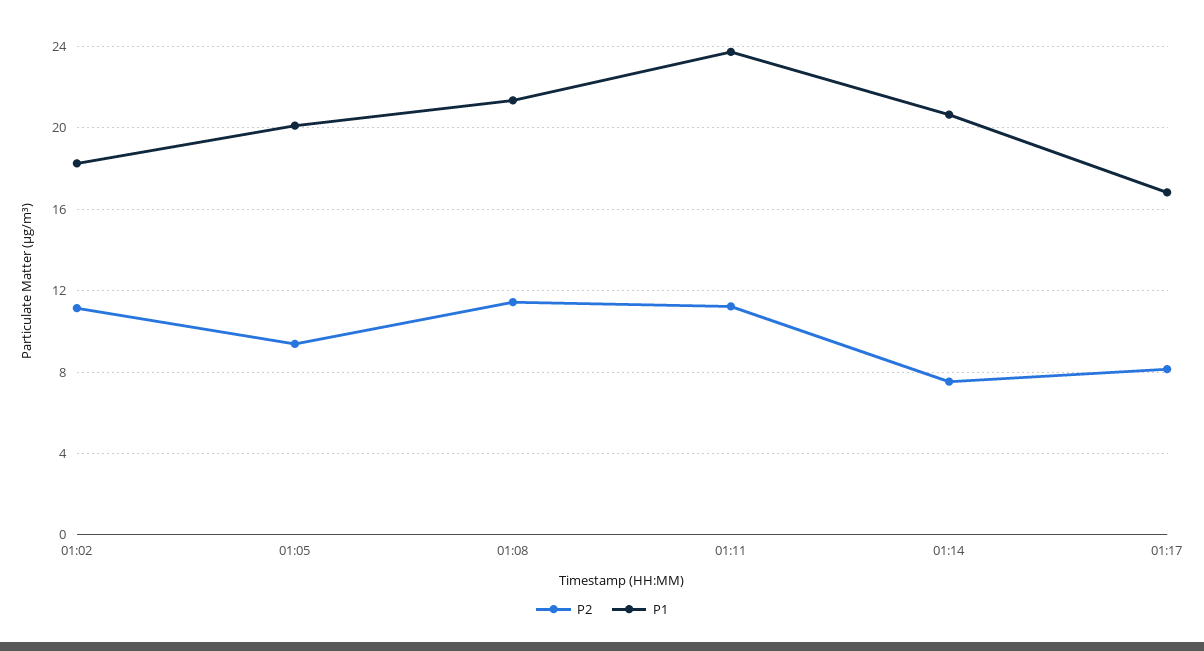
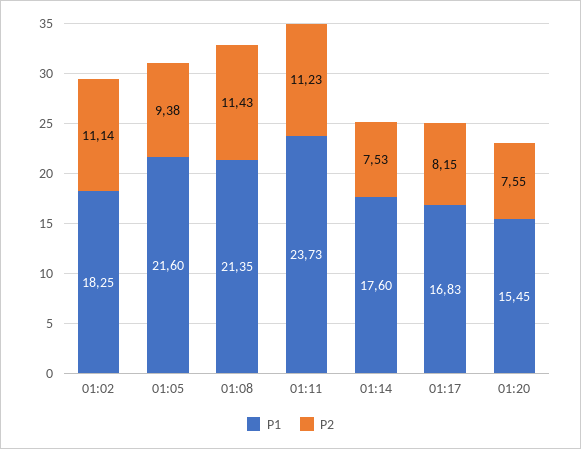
P1, 01:05: 20 -> 21.6
P1, 01:14: 20.5 -> 17.6
P1, 01:20: none -> 15.45
P2, 01:20: none -> 7.55

